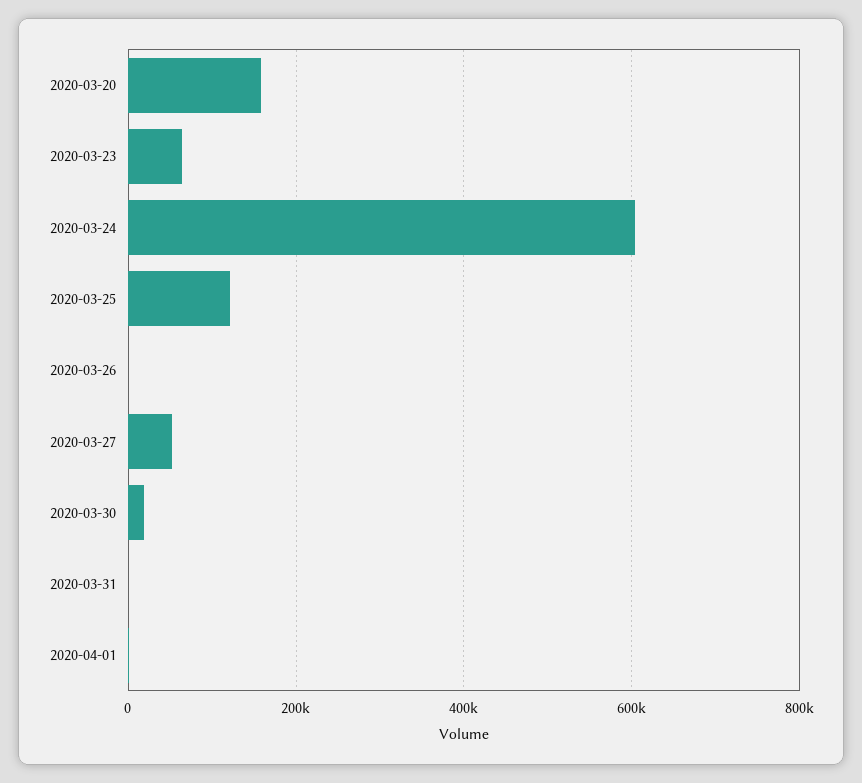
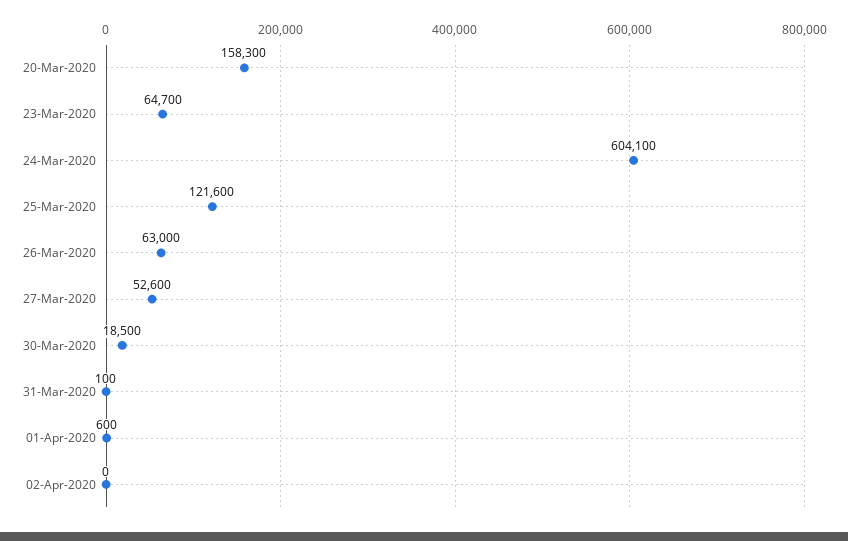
2020-03-26: 0 -> 63000
02-Apr-2020: none -> 0

